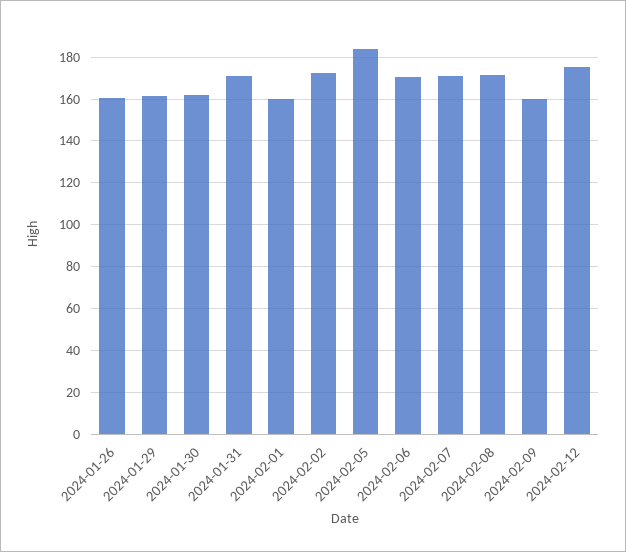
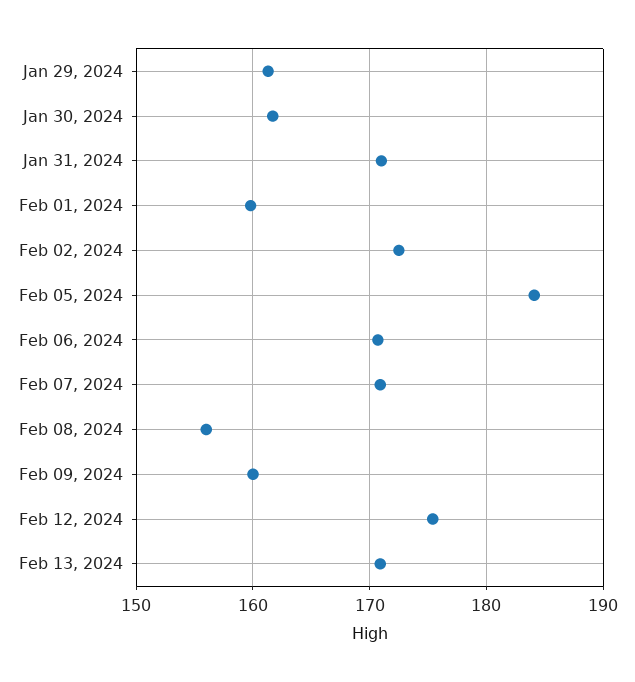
2024-01-26: 160 -> none
2024-02-08: 170 -> 156
Feb 13, 2024: none -> 171

